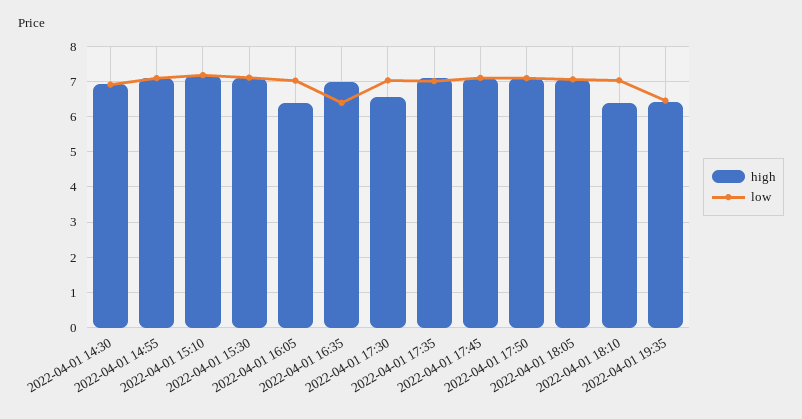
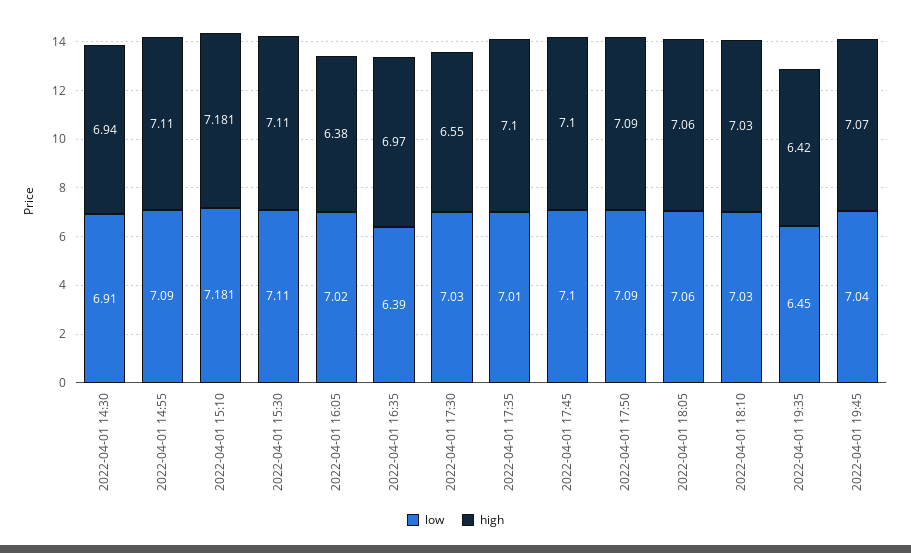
high, 2022-04-01 18:10: 6.4 -> 7.03
low, 2022-04-01 19:45: none -> 7.04
high, 2022-04-01 19:45: none -> 7.07

